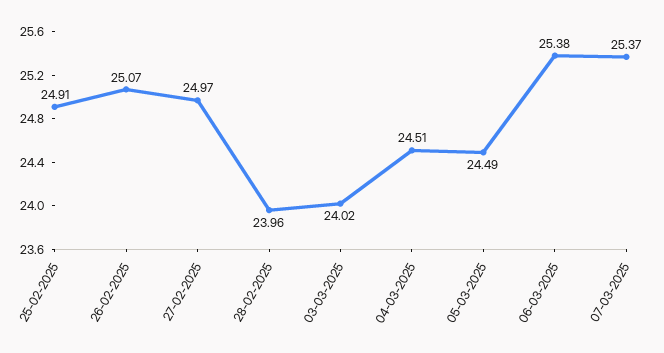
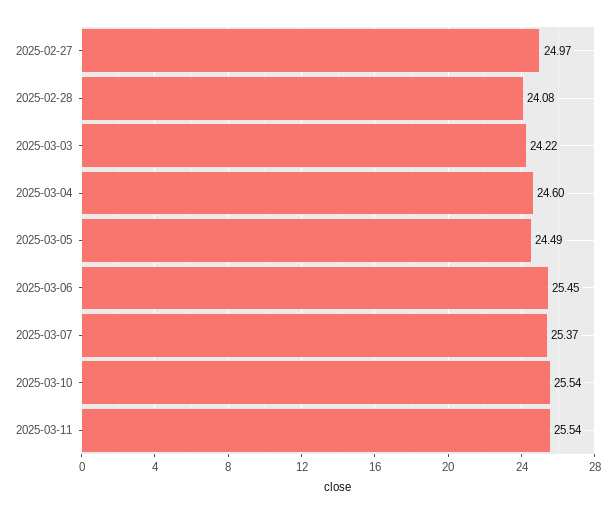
25-02-2025: 24.91 -> none
26-02-2025: 25.07 -> none
28-02-2025: 23.96 -> 24.08
03-03-2025: 24.02 -> 24.22
04-03-2025: 24.51 -> 24.6
06-03-2025: 25.38 -> 25.45
2025-03-10: none -> 25.54
2025-03-11: none -> 25.54

